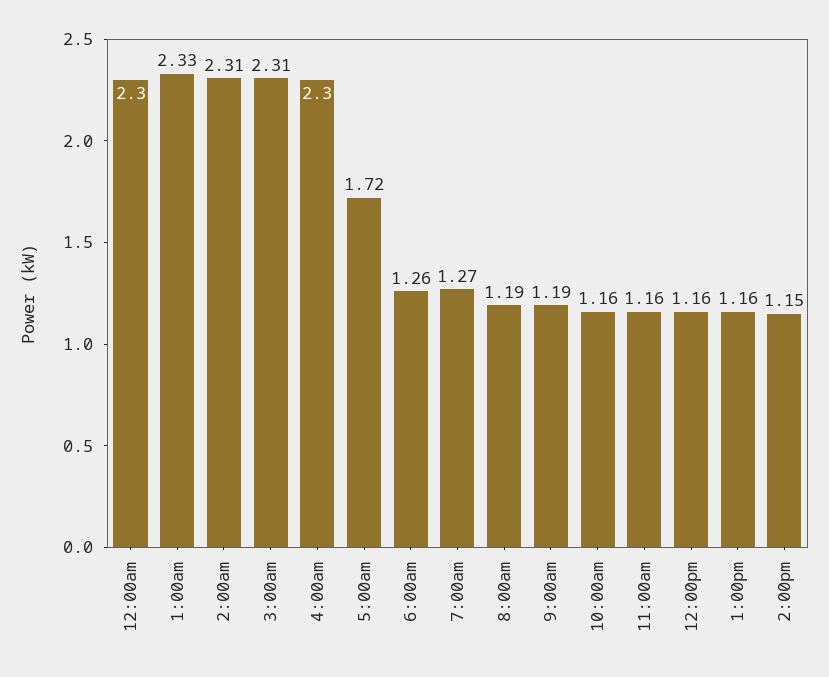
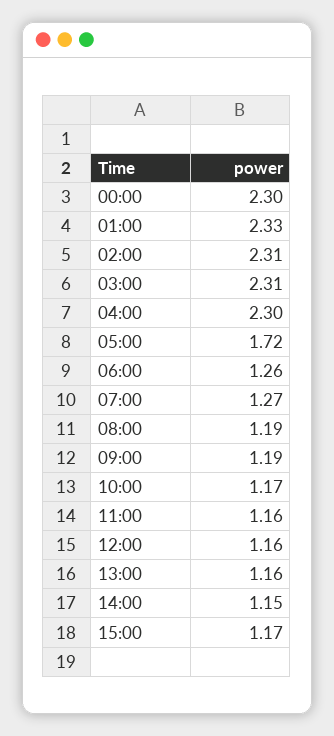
10:00am: 1.16 -> 1.17
15:00: none -> 1.17

